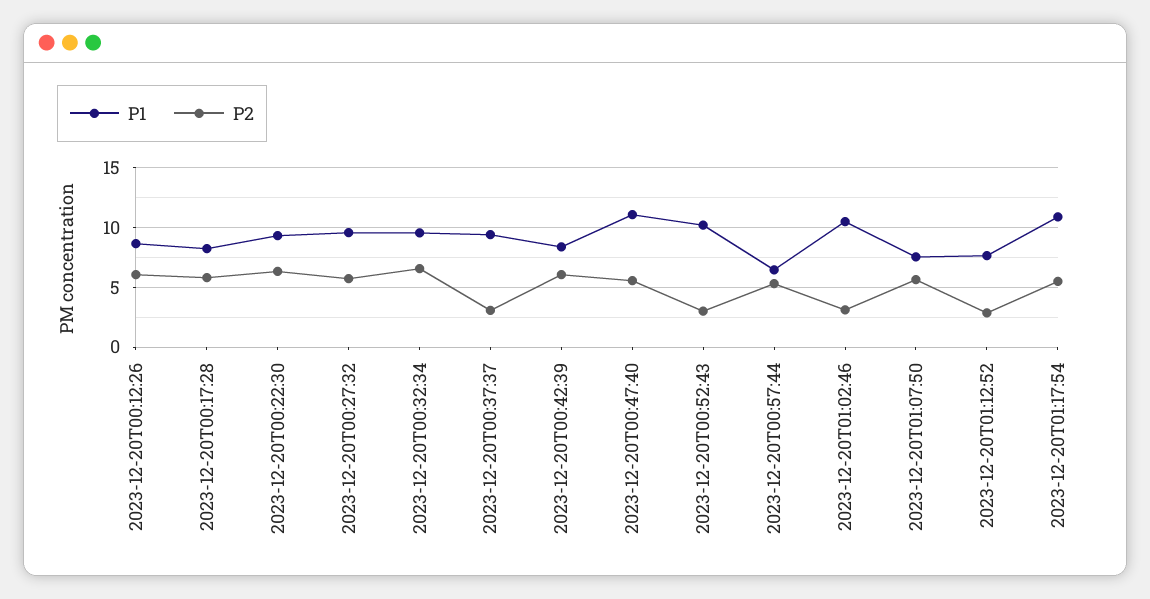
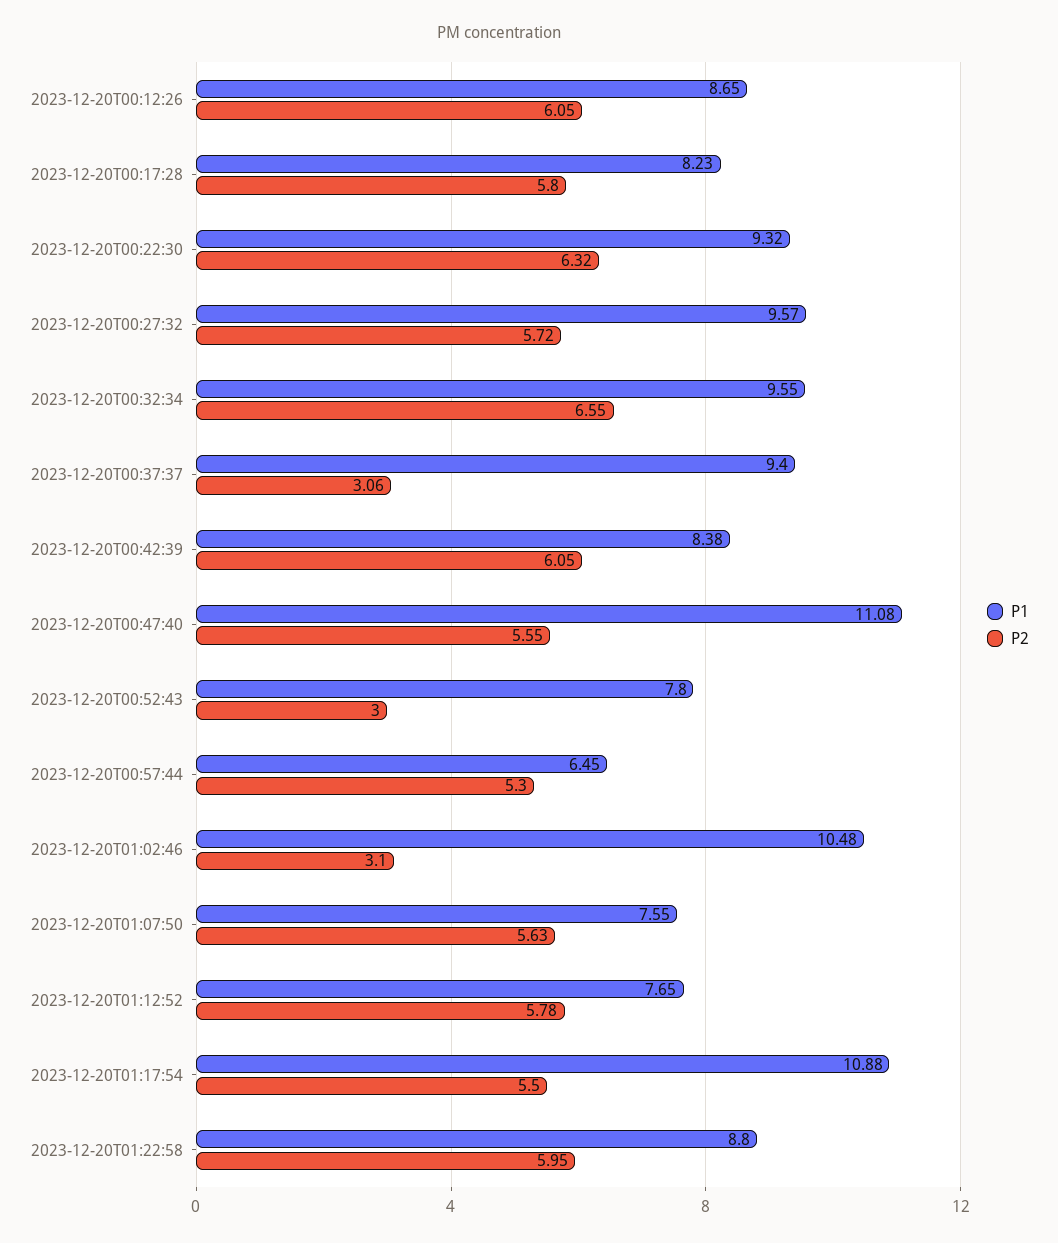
P1, 2023-12-20T00:52:43: 10 -> 7.8
P2, 2023-12-20T01:12:52: 3 -> 5.78
P1, 2023-12-20T01:22:58: none -> 8.8
P2, 2023-12-20T01:22:58: none -> 5.95

